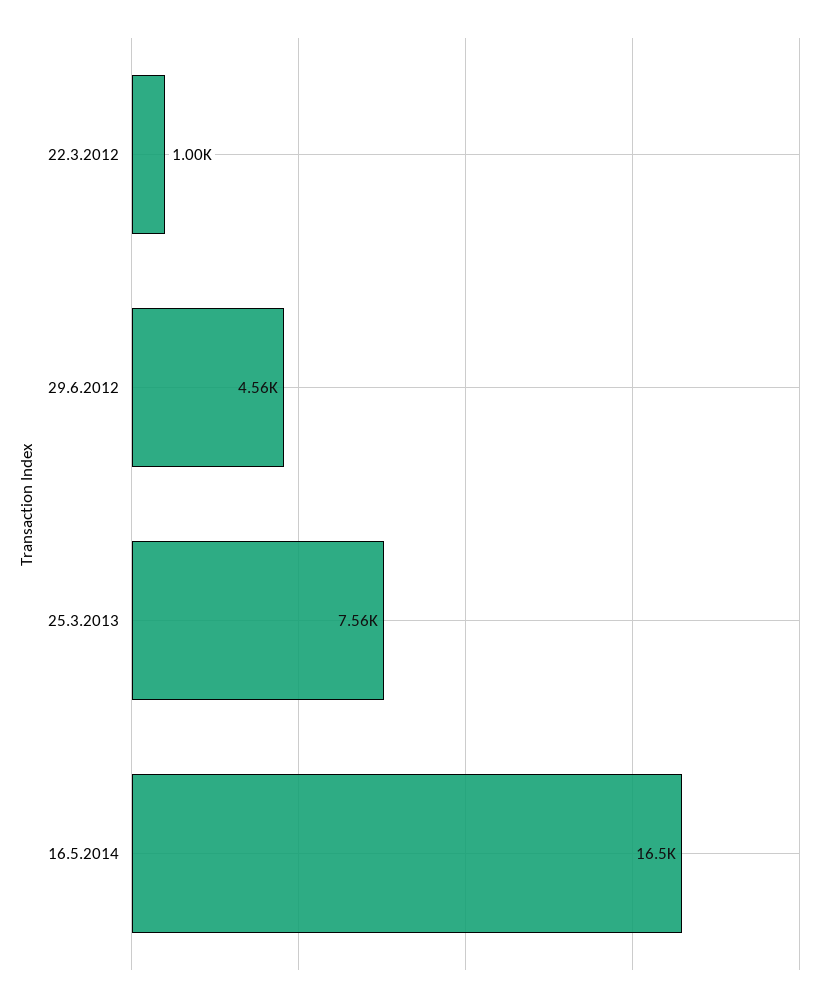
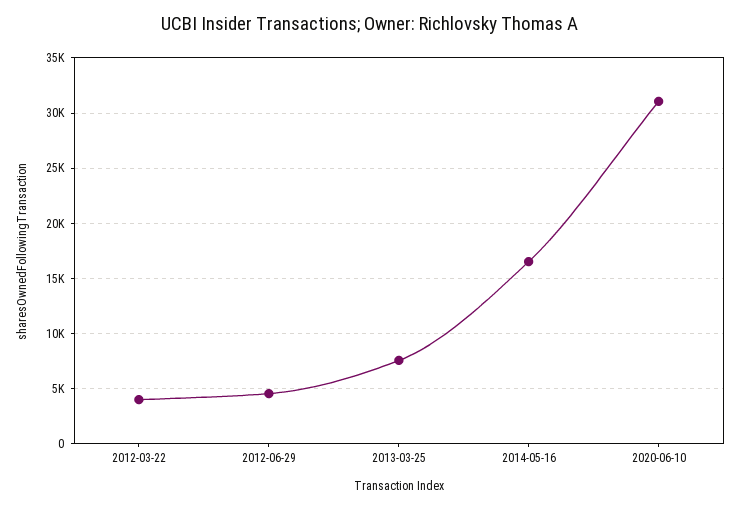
22.3.2012: 1000 -> 4000
2020-06-10: none -> 31000

